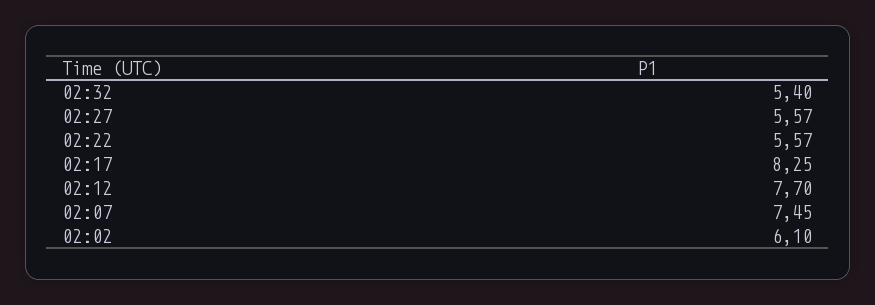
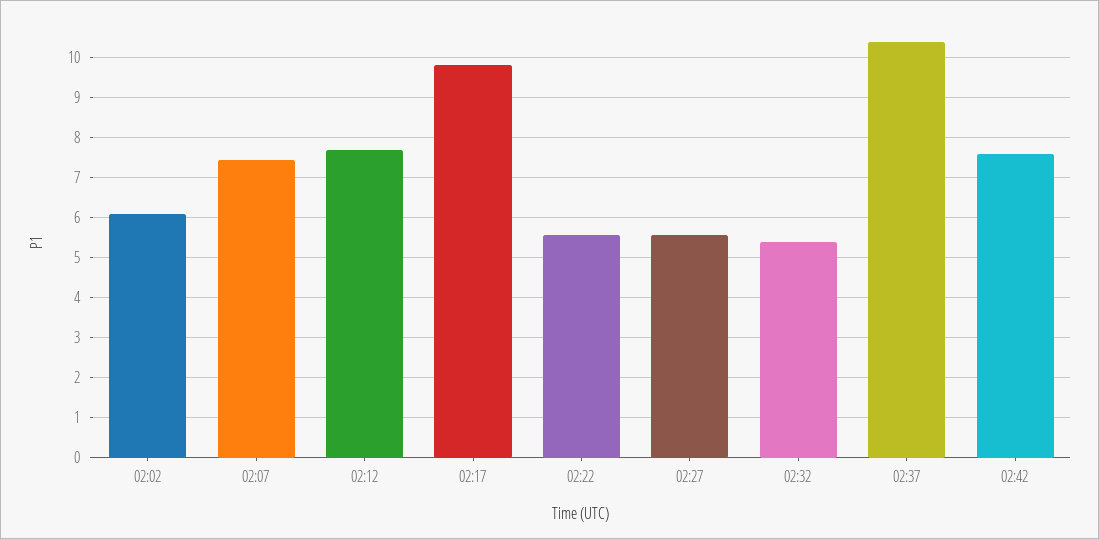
02:17: 8.25 -> 9.8
02:37: none -> 10.4
02:42: none -> 7.6

